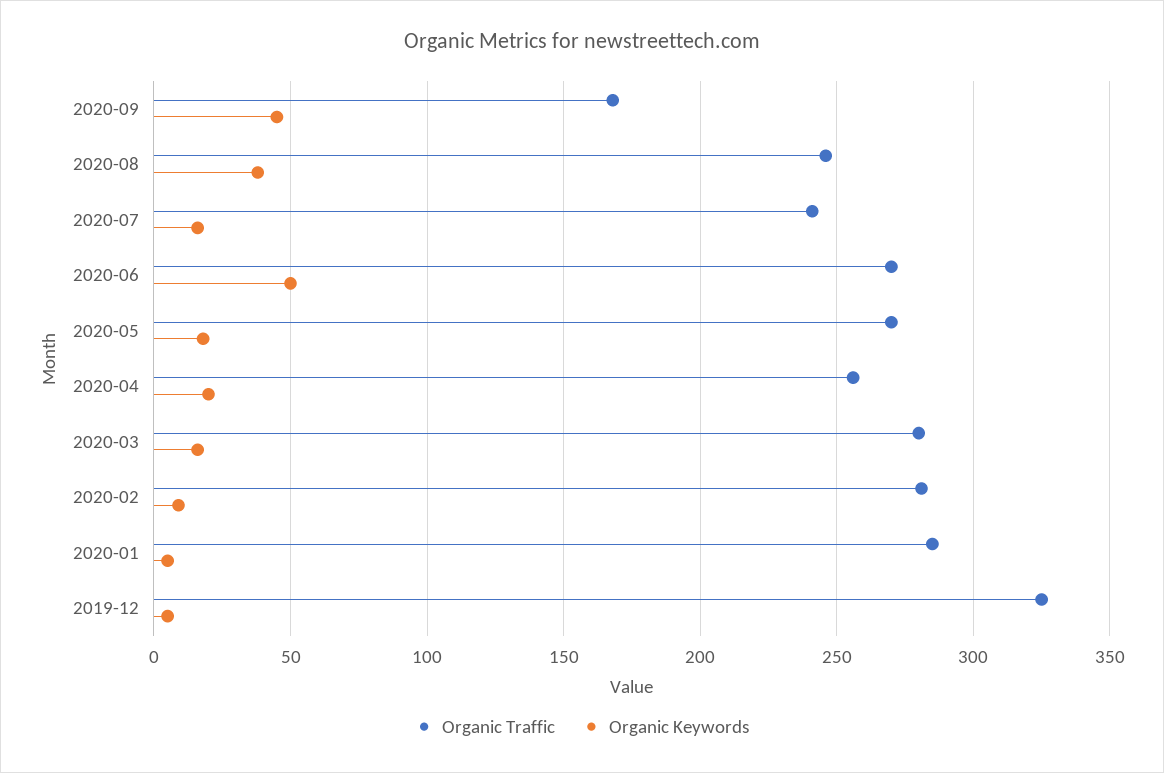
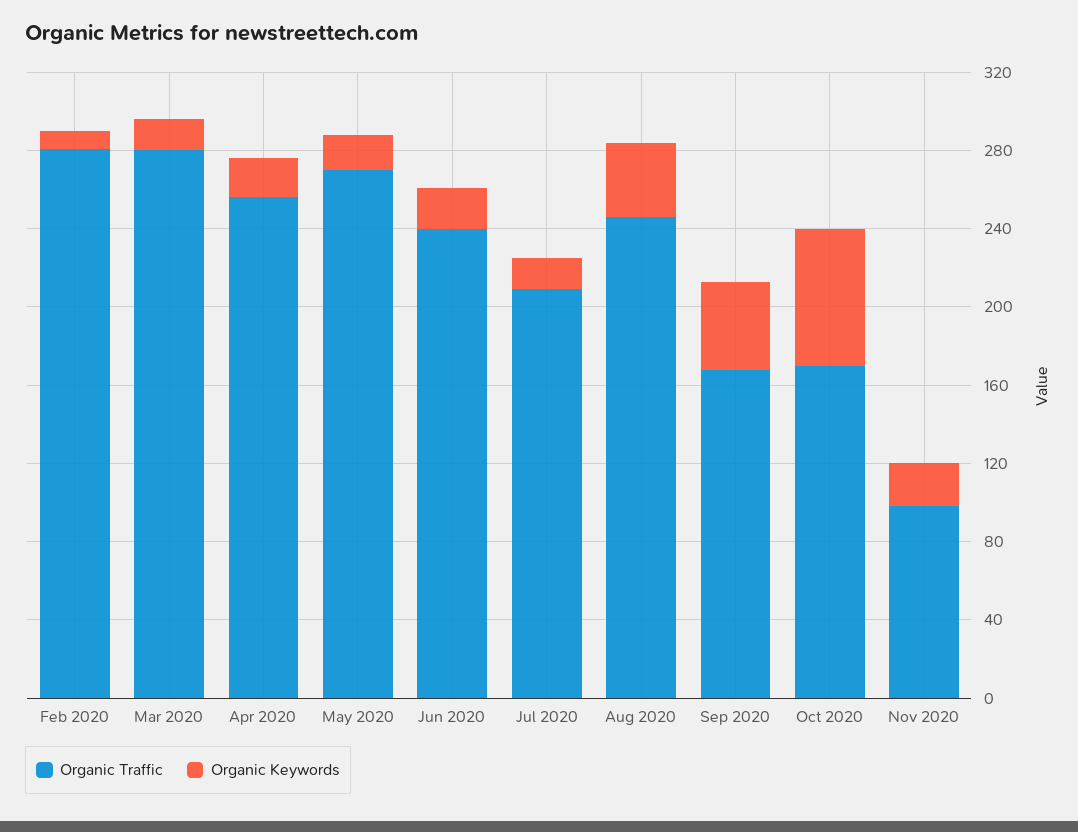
Organic Traffic, 2020-07: 240 -> 210
Organic Traffic, 2020-06: 270 -> 240
Organic Keywords, 2020-06: 50 -> 20
Organic Traffic, 2020-01: 285 -> none
Organic Keywords, 2020-01: 5 -> none
Organic Traffic, 2019-12: 325 -> none
Organic Keywords, 2019-12: 5 -> none
Organic Traffic, Oct 2020: none -> 170
Organic Keywords, Oct 2020: none -> 70
Organic Traffic, Nov 2020: none -> 100
Organic Keywords, Nov 2020: none -> 20

